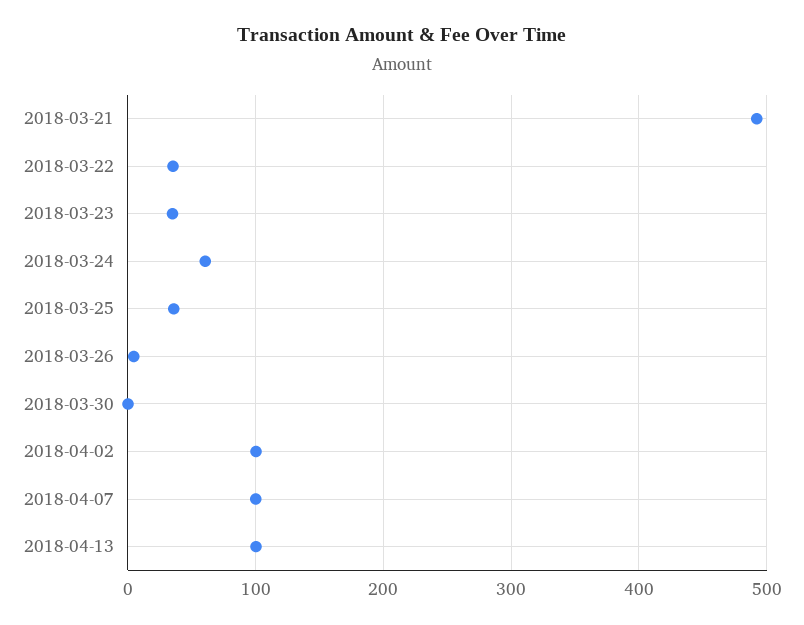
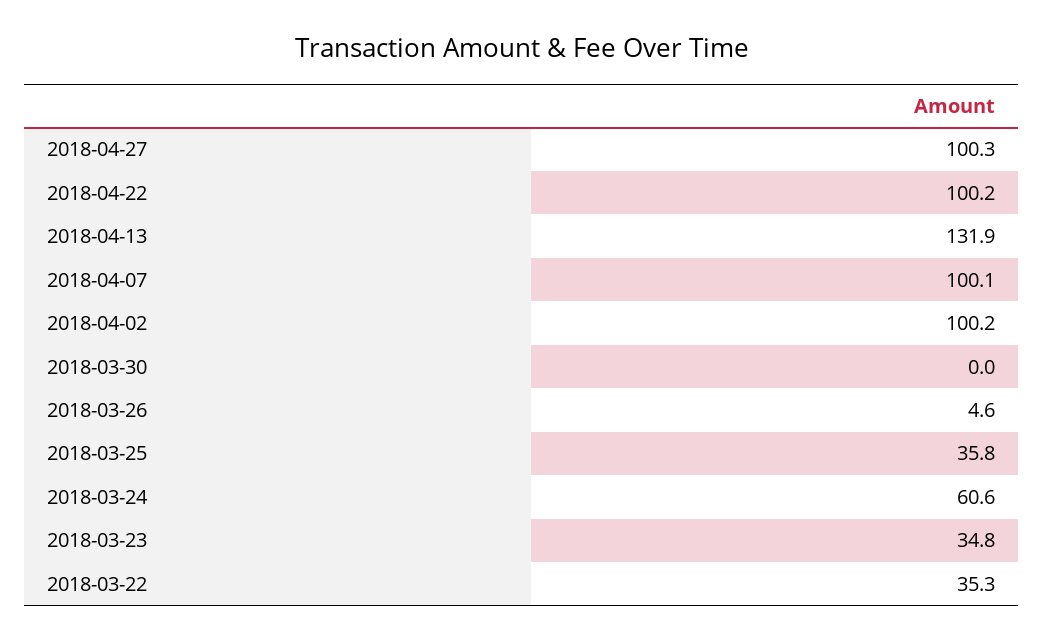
2018-03-21: 490 -> none
2018-04-13: 100 -> 131.9
2018-04-27: none -> 100.3
2018-04-22: none -> 100.2

